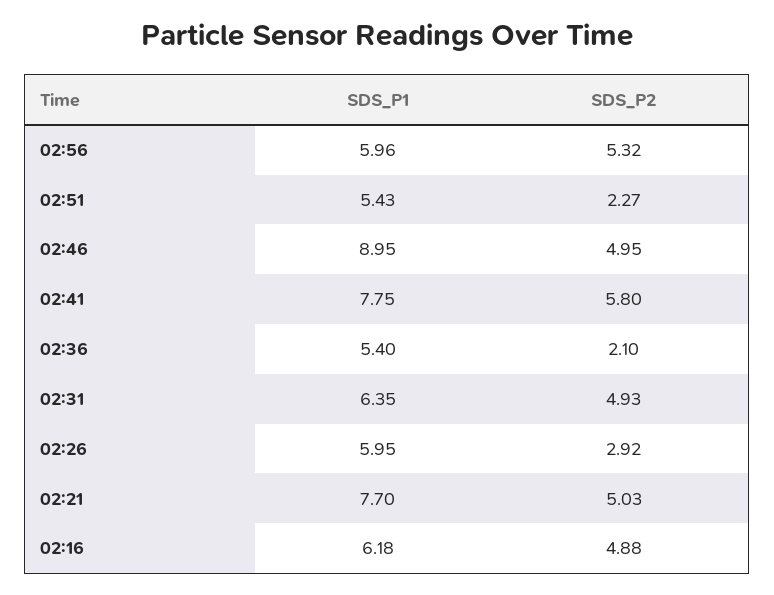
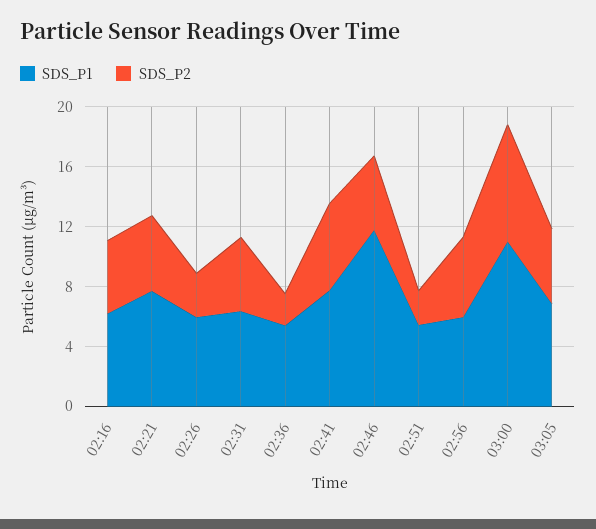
SDS_P1, 02:46: 8.95 -> 12
SDS_P1, 03:00: none -> 11
SDS_P2, 03:00: none -> 8
SDS_P1, 03:05: none -> 7
SDS_P2, 03:05: none -> 5

